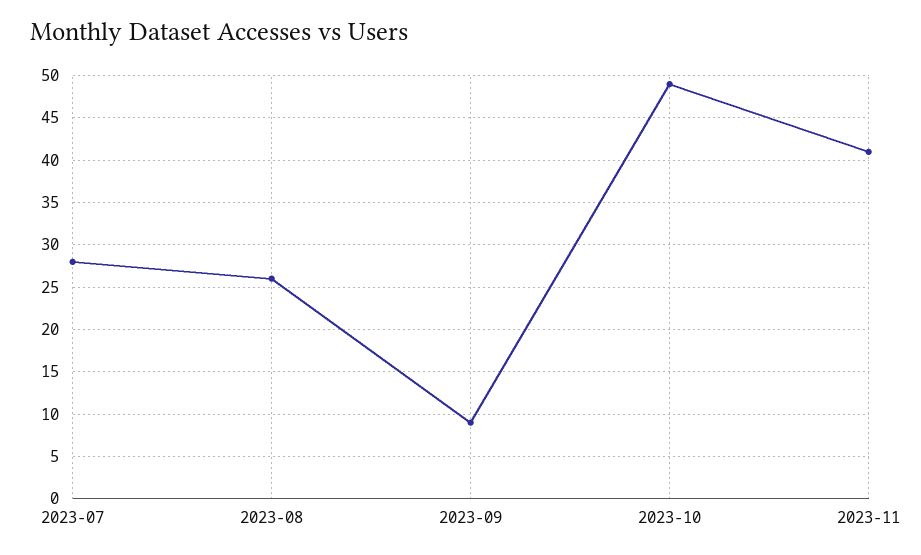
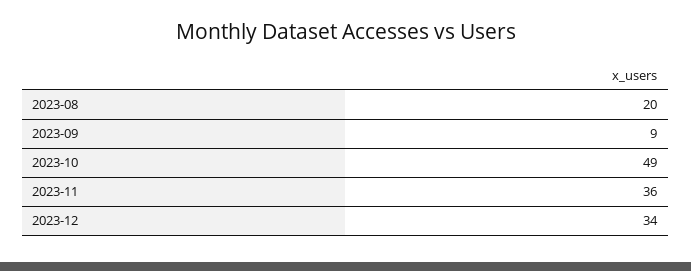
2023-07: 28 -> none
2023-08: 26 -> 20
2023-11: 41 -> 36
2023-12: none -> 34

